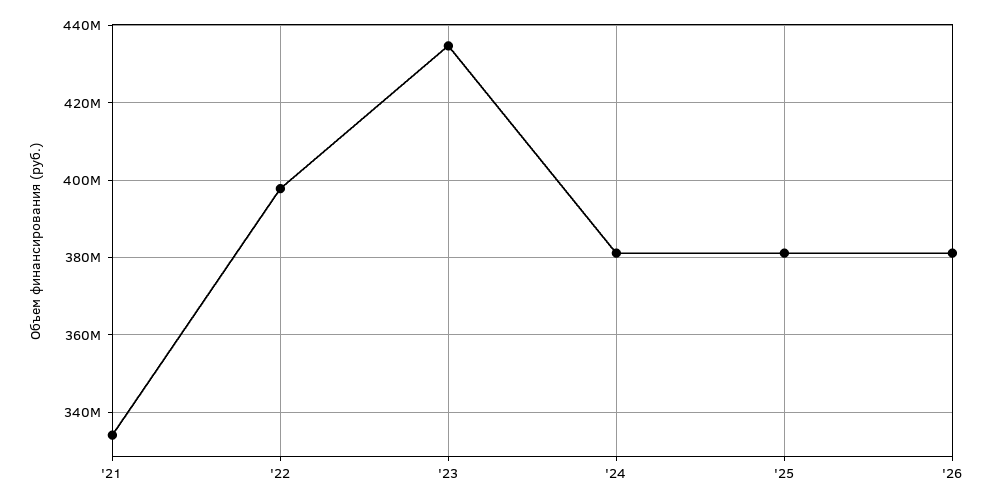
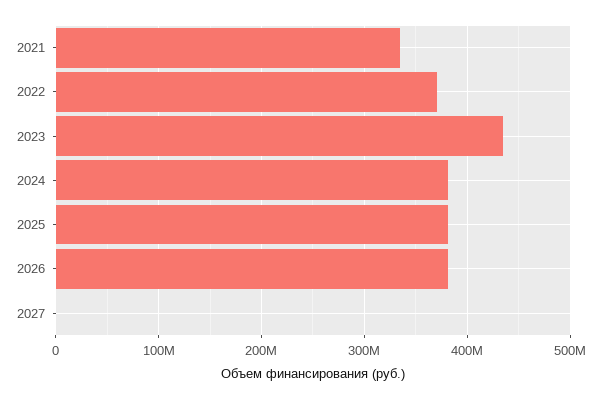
'22: 398000000 -> 370000000
2027: none -> 0

